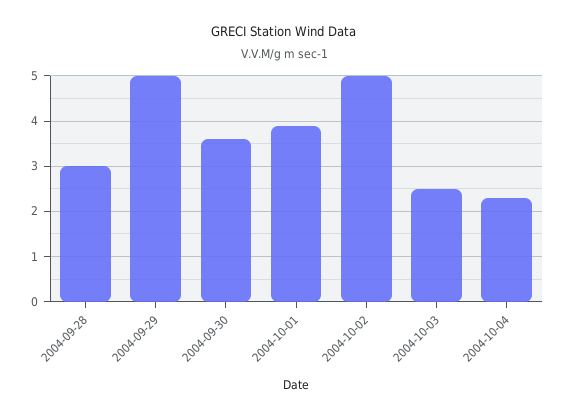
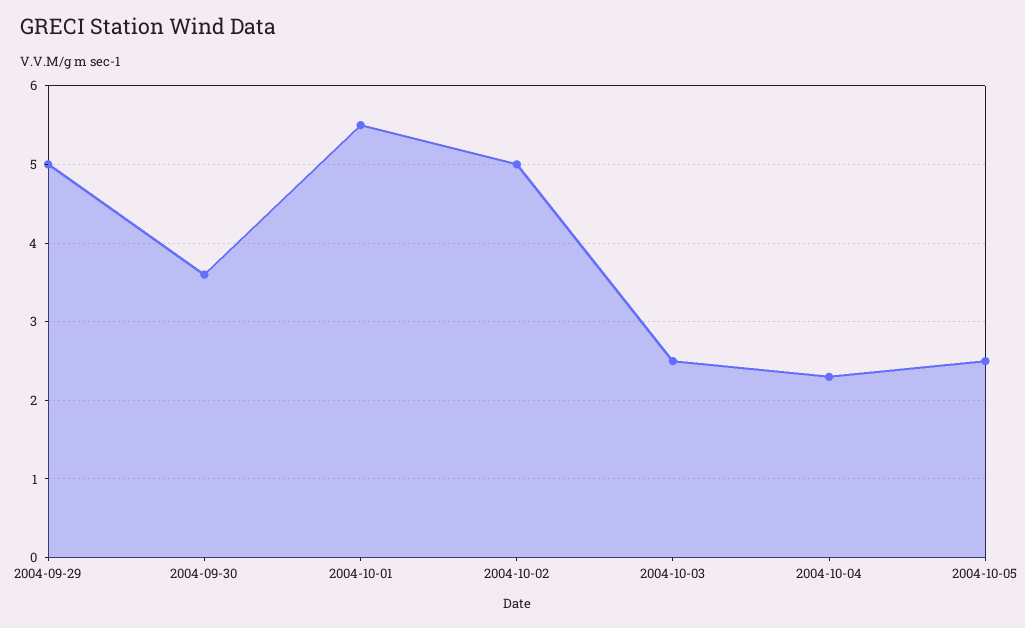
2004-09-28: 3 -> none
2004-10-01: 4 -> 5.5
2004-10-05: none -> 2.5

